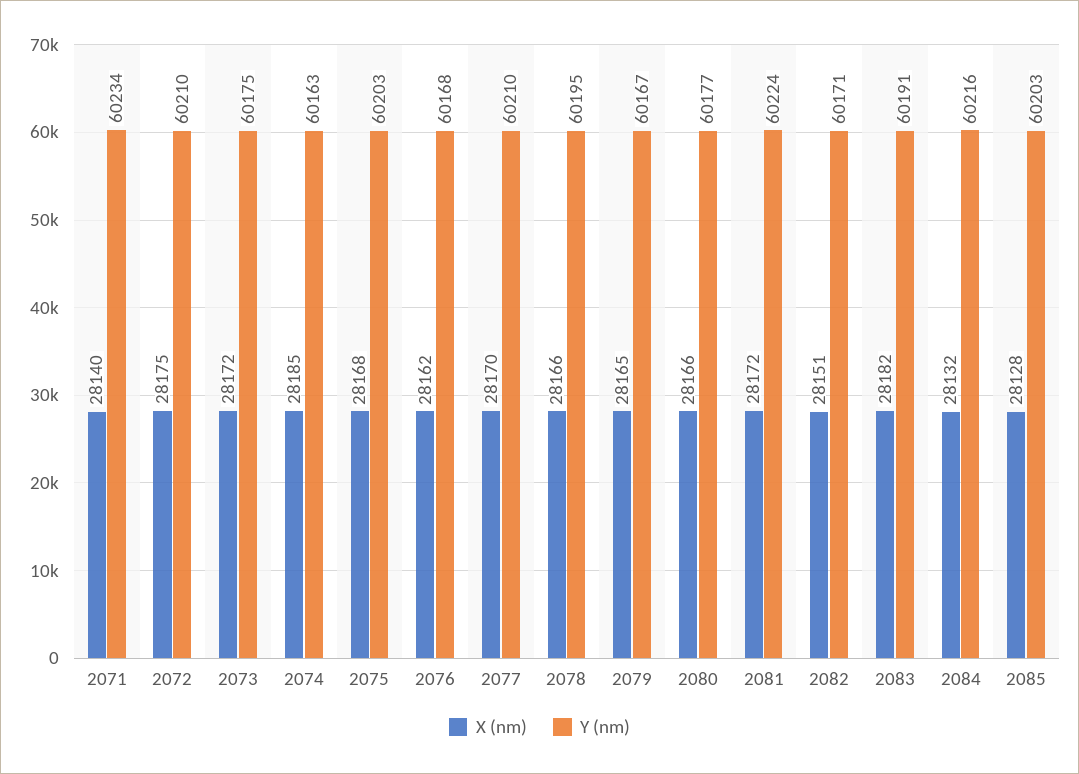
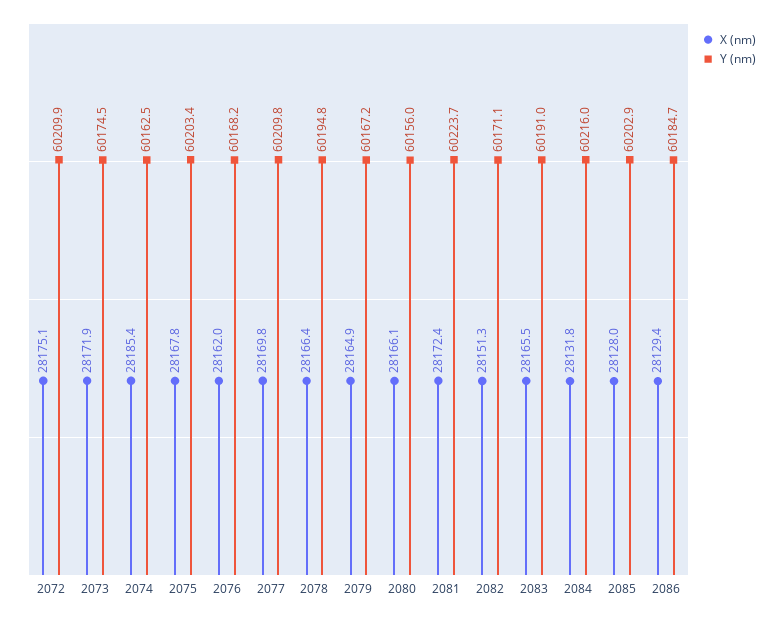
X (nm), 2071: 28140 -> none
Y (nm), 2071: 60234 -> none
Y (nm), 2080: 60177 -> 60156
X (nm), 2083: 28182 -> 28165.5
X (nm), 2086: none -> 28129.4
Y (nm), 2086: none -> 60184.7

